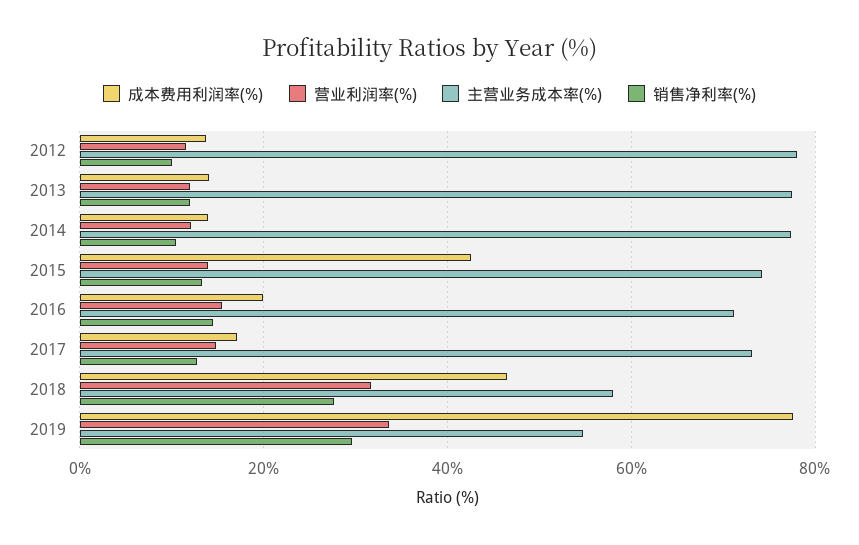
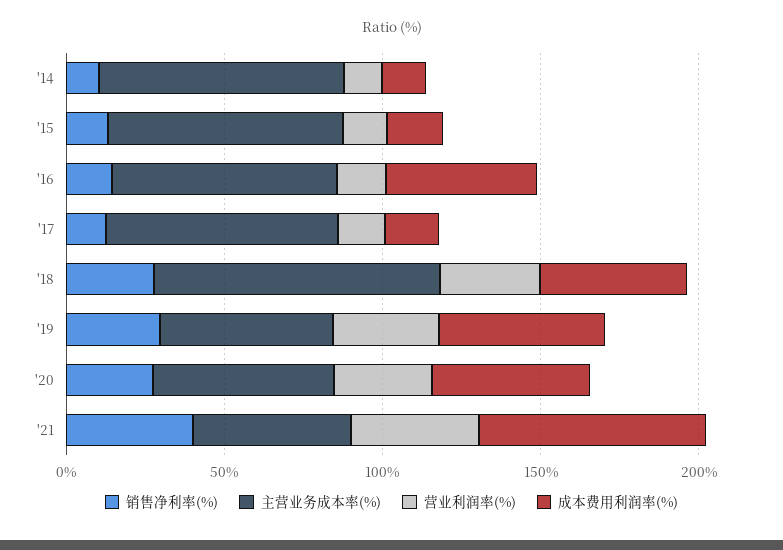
成本费用利润率(%), 2012: 14 -> none
营业利润率(%), 2012: 12 -> none
主营业务成本率(%), 2012: 78 -> none
销售净利率(%), 2012: 10 -> none
成本费用利润率(%), 2013: 14 -> none
营业利润率(%), 2013: 12 -> none
主营业务成本率(%), 2013: 78 -> none
销售净利率(%), 2013: 12 -> none
成本费用利润率(%), 2015: 42 -> 20
成本费用利润率(%), 2016: 20 -> 50
主营业务成本率(%), 2018: 58 -> 90
成本费用利润率(%), 2019: 78 -> 50
销售净利率(%), '20: none -> 30
主营业务成本率(%), '20: none -> 60
营业利润率(%), '20: none -> 30
成本费用利润率(%), '20: none -> 50
销售净利率(%), '21: none -> 40
主营业务成本率(%), '21: none -> 50
营业利润率(%), '21: none -> 40
成本费用利润率(%), '21: none -> 70

